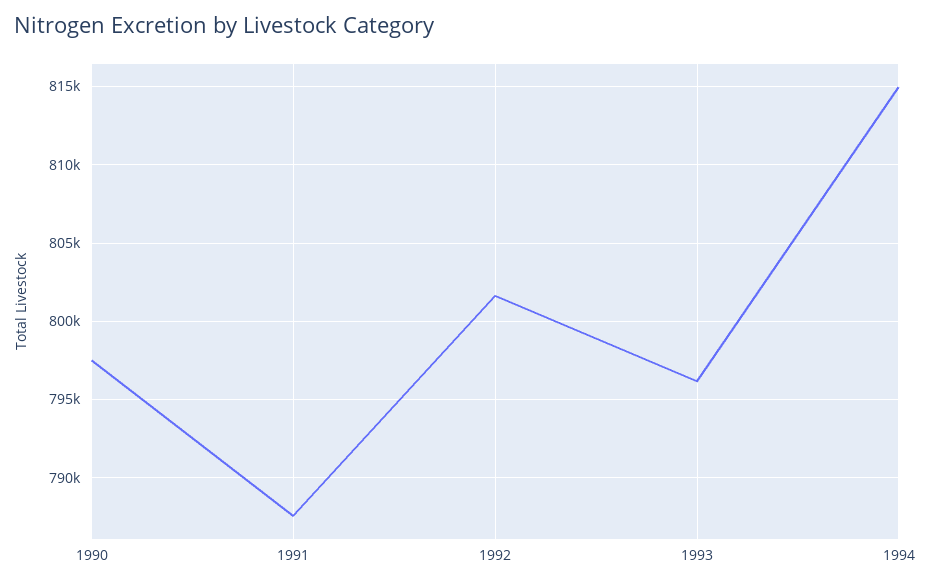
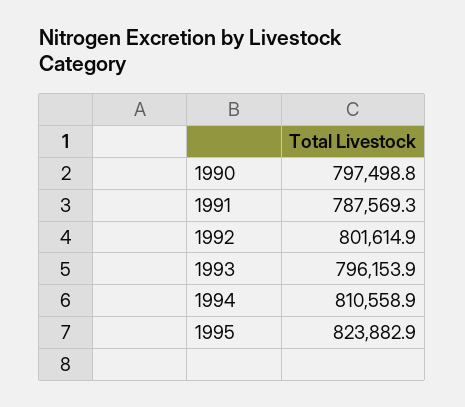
1994: 815000 -> 810558.9
1995: none -> 823882.9

